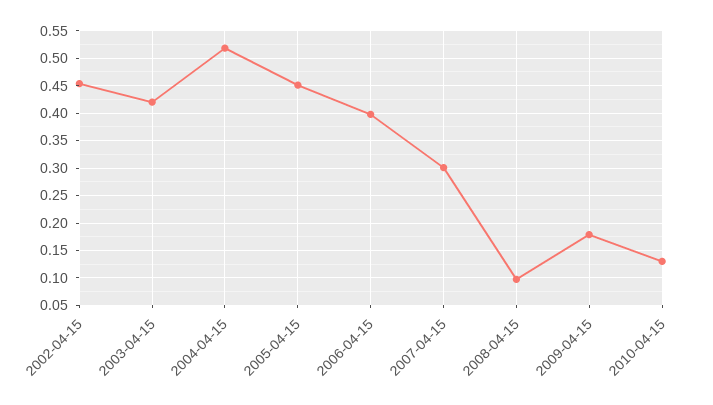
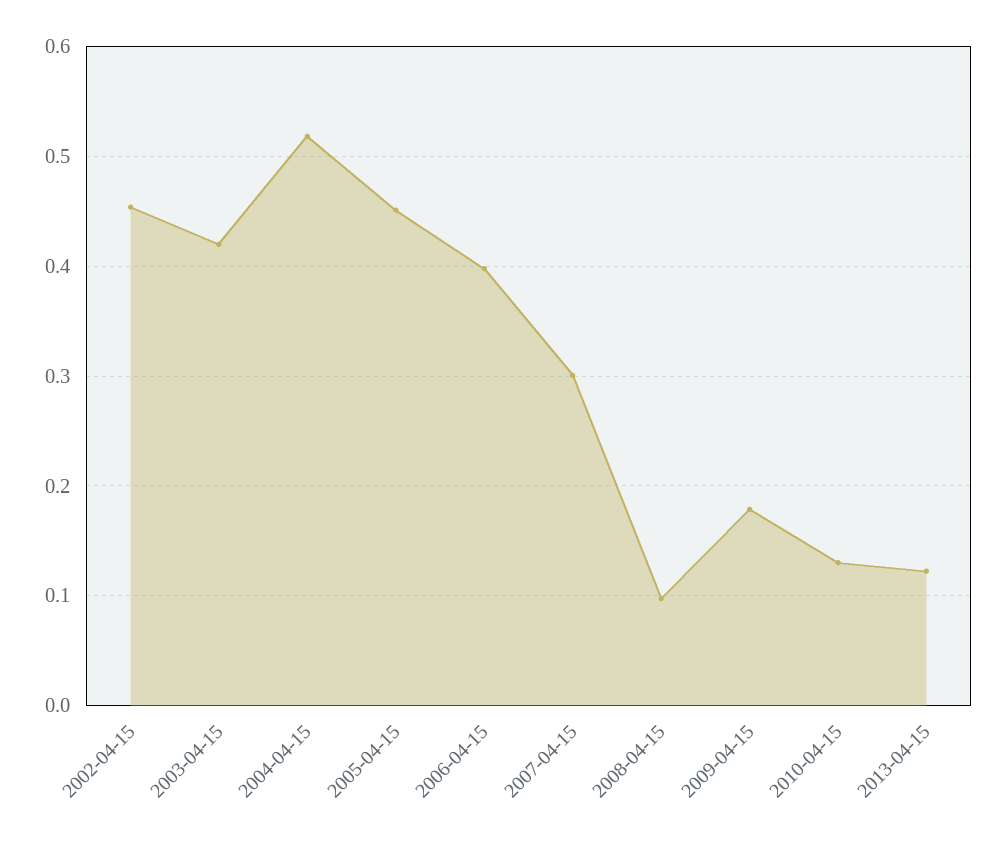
2013-04-15: none -> 0.12

